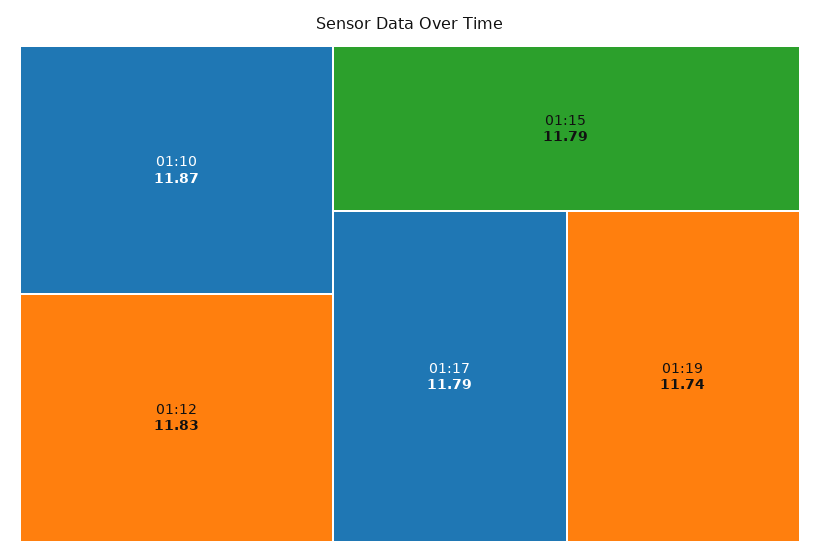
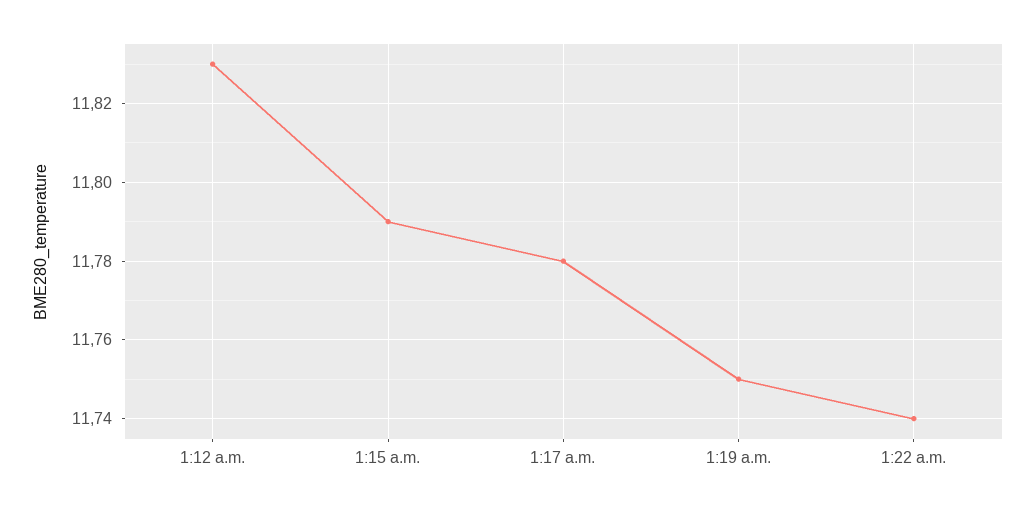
01:10: 11.87 -> none
01:17: 11.79 -> 11.78
01:19: 11.74 -> 11.75
1:22 a.m.: none -> 11.74

